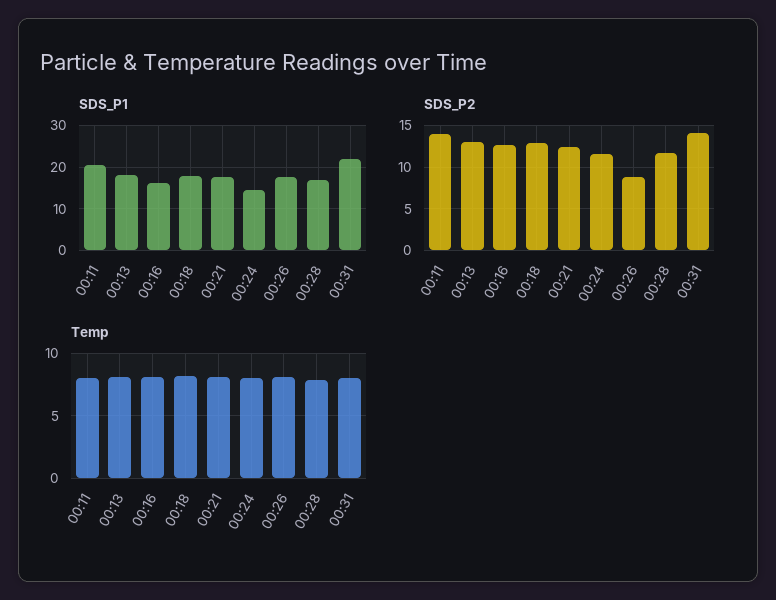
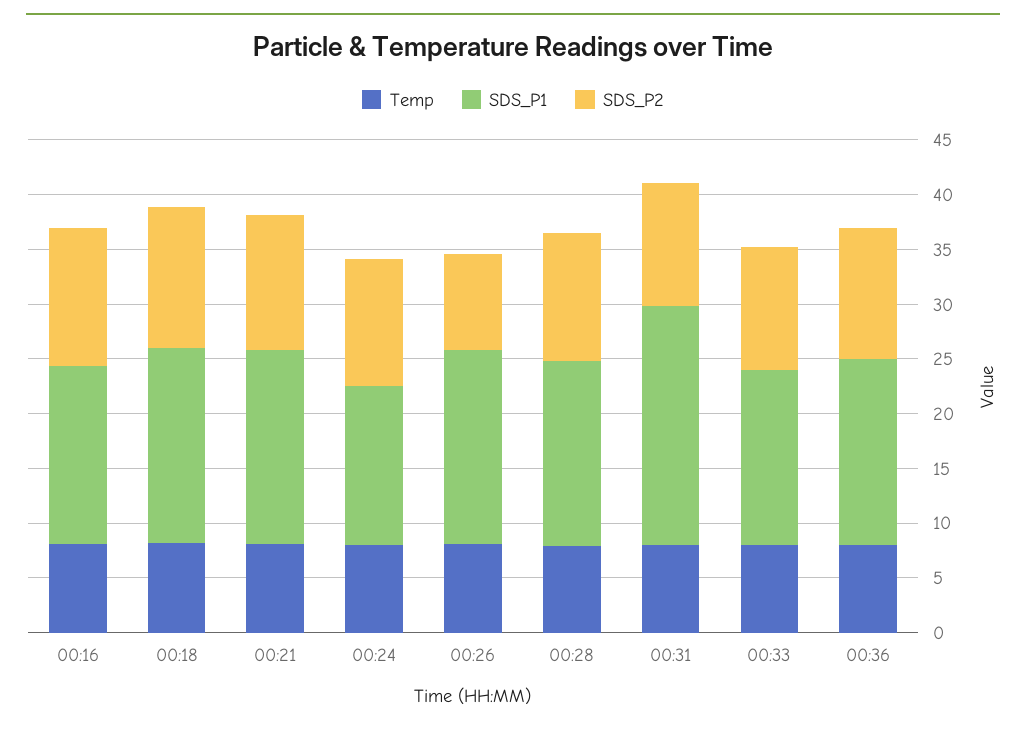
SDS_P1, 00:11: 20 -> none
SDS_P1, 00:13: 18 -> none
SDS_P2, 00:11: 14 -> none
SDS_P2, 00:13: 13 -> none
SDS_P2, 00:31: 14 -> 11
Temp, 00:11: 8 -> none
Temp, 00:13: 8 -> none
Temp, 00:33: none -> 8
SDS_P1, 00:33: none -> 16
SDS_P2, 00:33: none -> 11
Temp, 00:36: none -> 8
SDS_P1, 00:36: none -> 17
SDS_P2, 00:36: none -> 12

